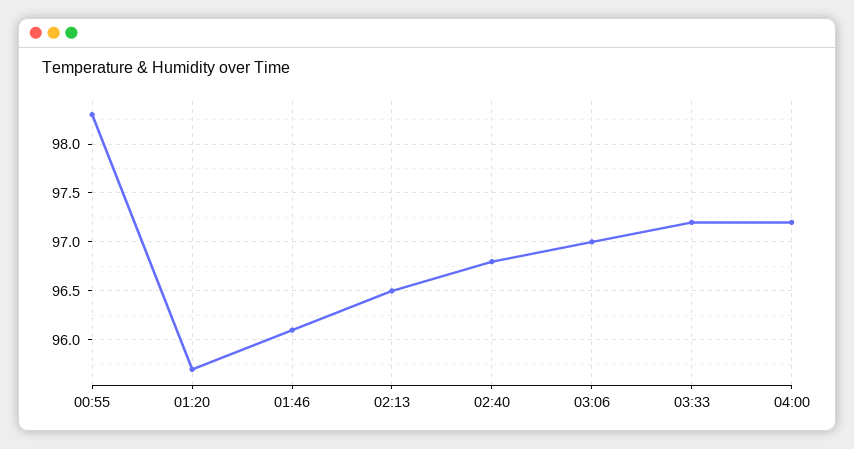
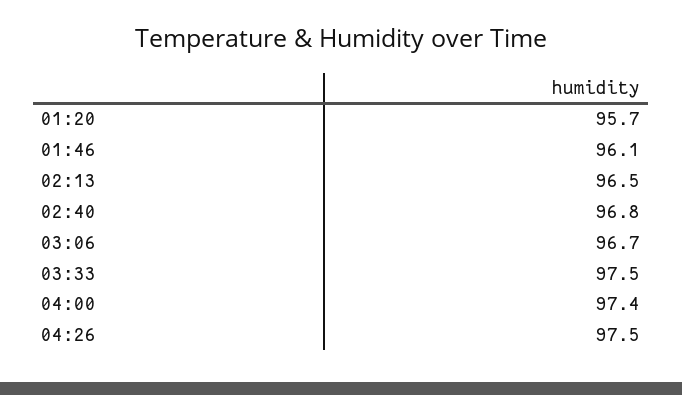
00:55: 98.3 -> none
03:06: 97 -> 96.7
03:33: 97.2 -> 97.5
04:00: 97.2 -> 97.4
04:26: none -> 97.5

